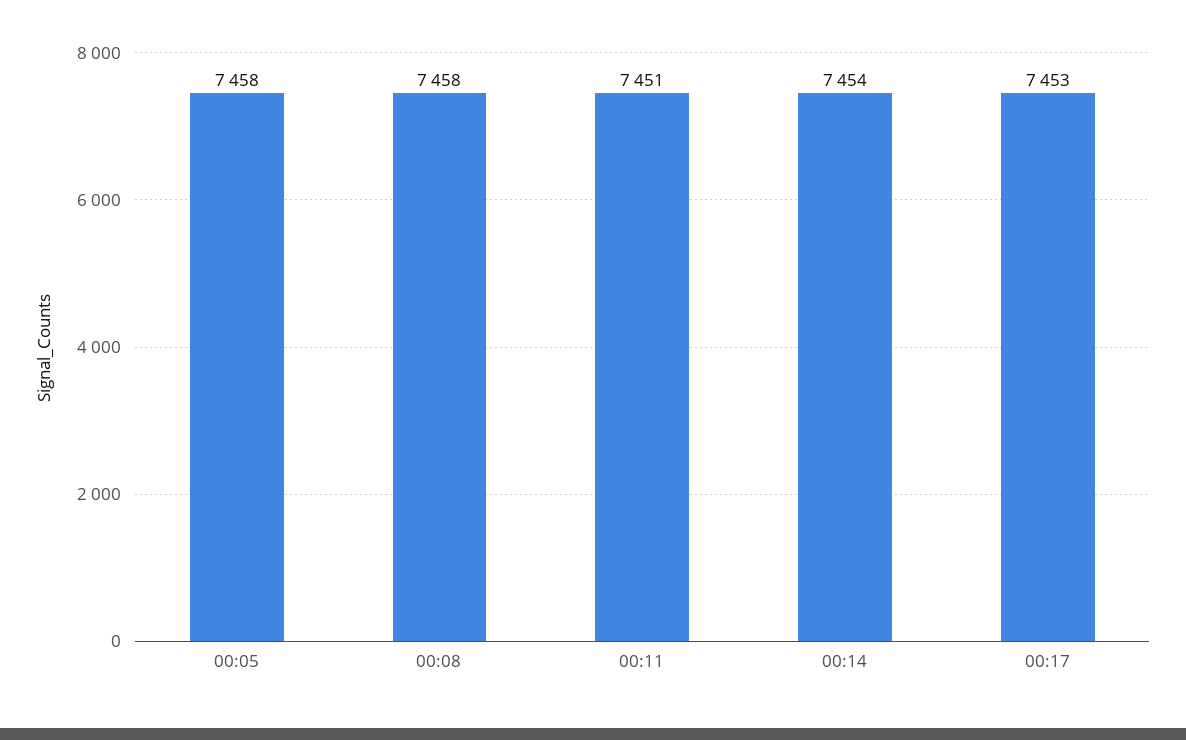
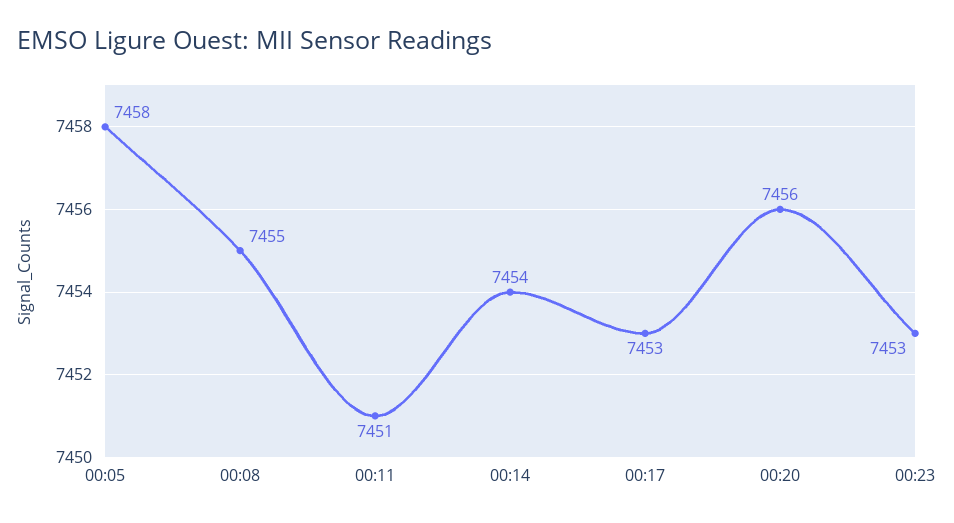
00:08: 7458 -> 7455
00:20: none -> 7456
00:23: none -> 7453

